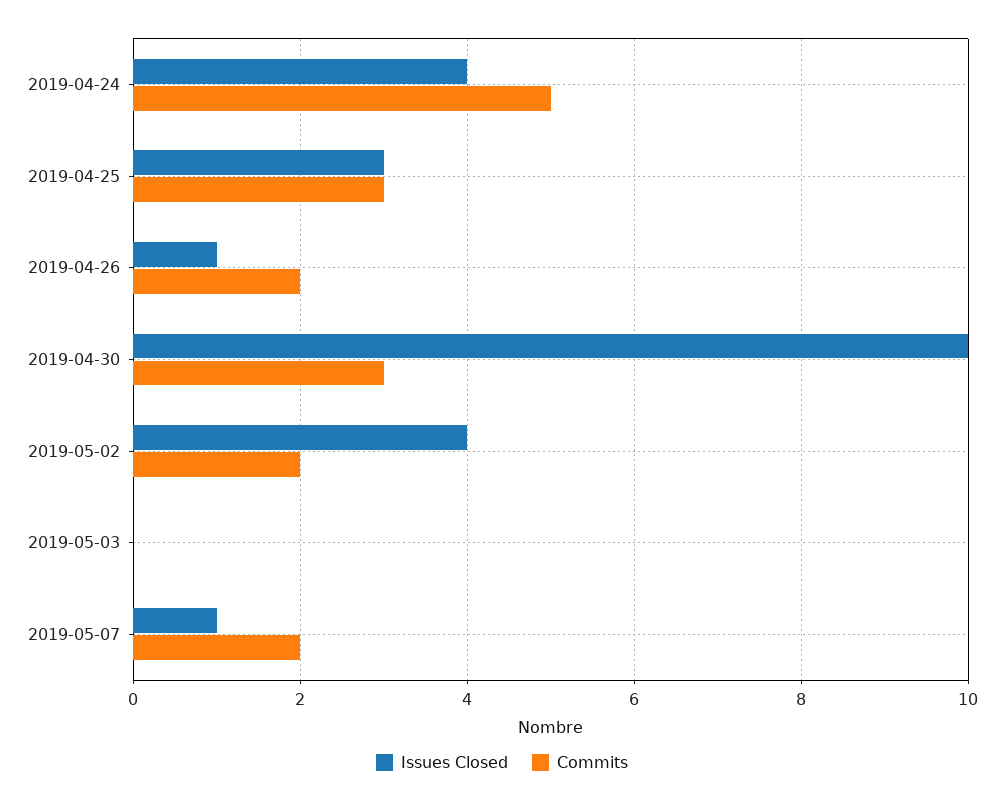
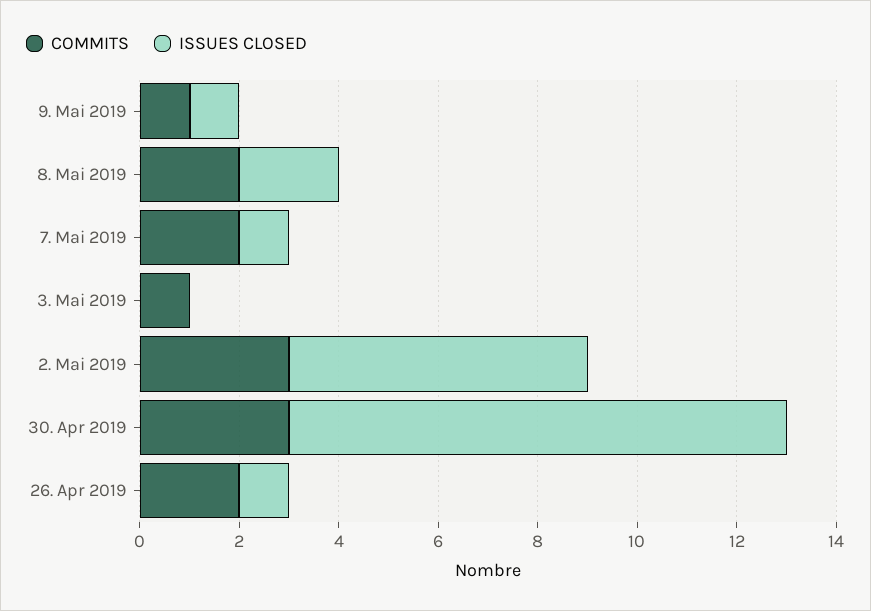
Issues Closed, 2019-04-24: 4 -> none
Commits, 2019-04-24: 5 -> none
Issues Closed, 2019-04-25: 3 -> none
Commits, 2019-04-25: 3 -> none
Issues Closed, 2019-05-02: 4 -> 6
Commits, 2019-05-02: 2 -> 3
Commits, 2019-05-03: 0 -> 1
Commits, 9. Mai 2019: none -> 1
Issues Closed, 9. Mai 2019: none -> 1
Commits, 8. Mai 2019: none -> 2
Issues Closed, 8. Mai 2019: none -> 2

